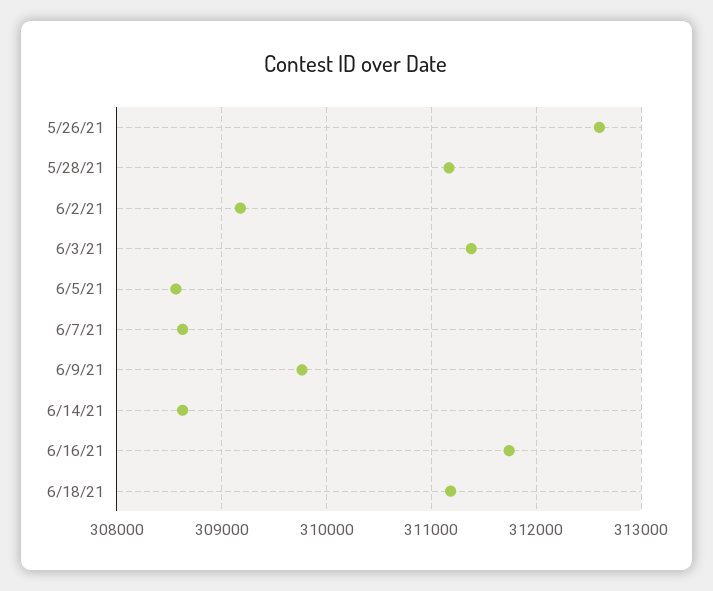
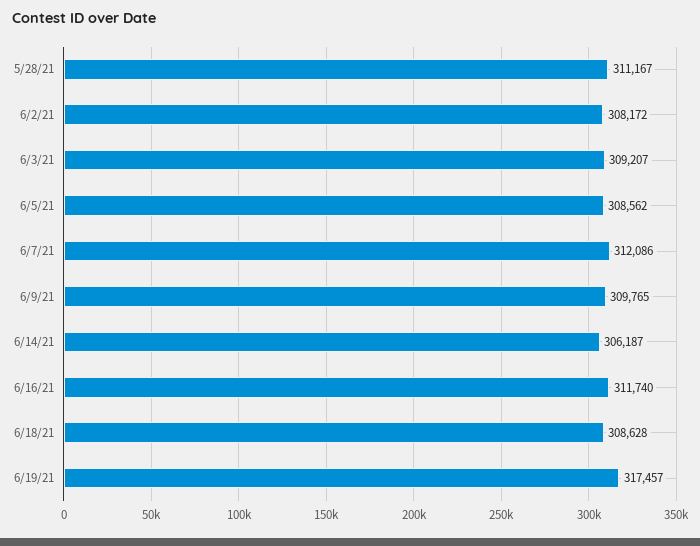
5/26/21: 312600 -> none
6/2/21: 309200 -> 308172
6/3/21: 311400 -> 309207
6/7/21: 308600 -> 312086
6/14/21: 308600 -> 306187
6/18/21: 311200 -> 308628
6/19/21: none -> 317457

